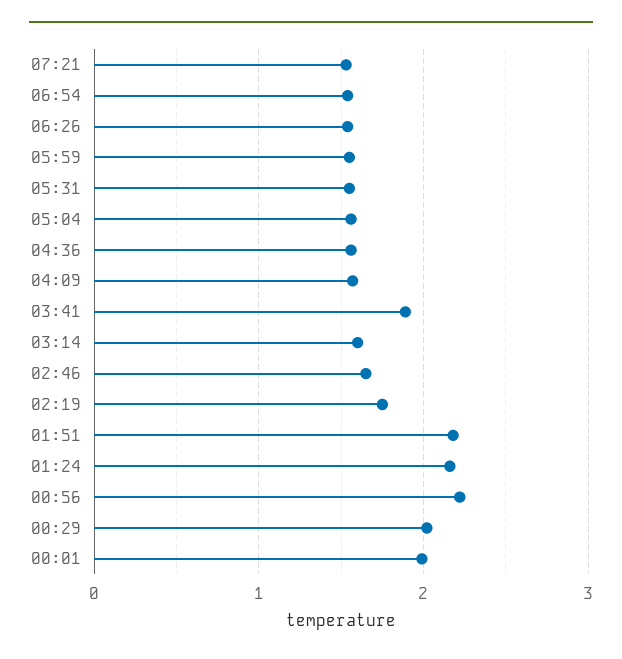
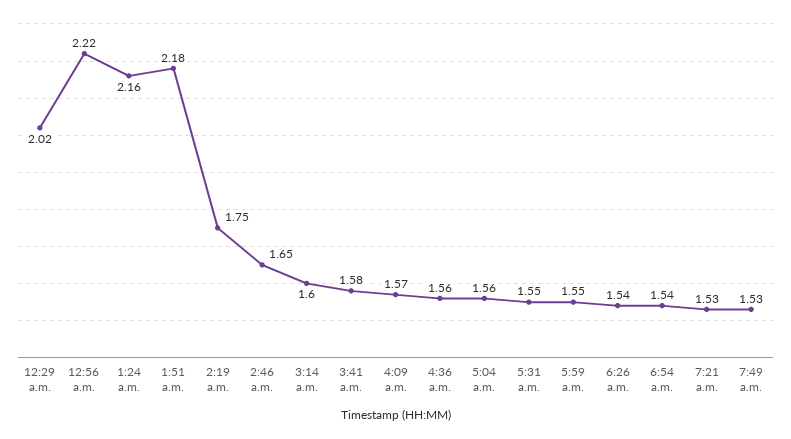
03:41: 1.9 -> 1.58
00:01: 2 -> none
7:49 a.m.: none -> 1.53

